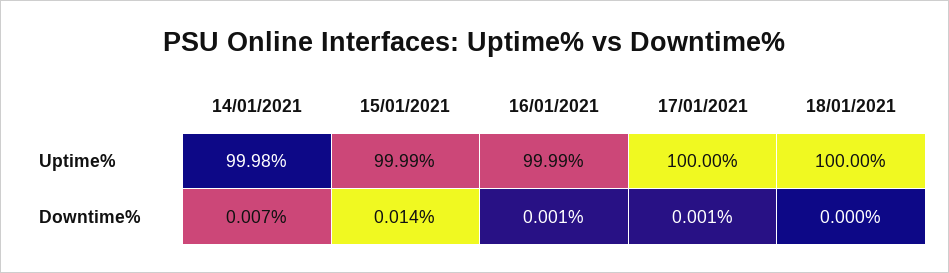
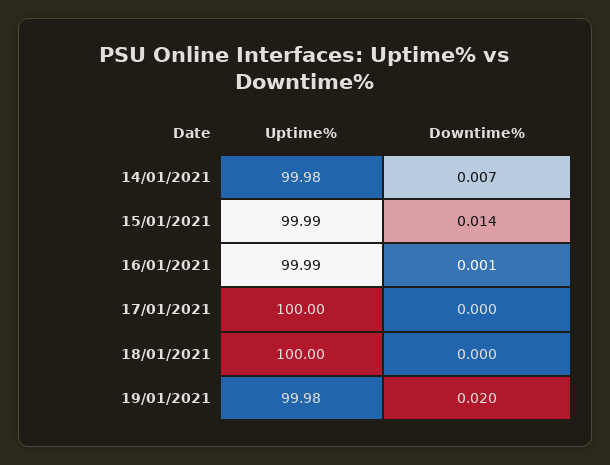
17/01/2021, Downtime%: 0.001 -> 0
19/01/2021, Uptime%: none -> 99.98
19/01/2021, Downtime%: none -> 0.02

